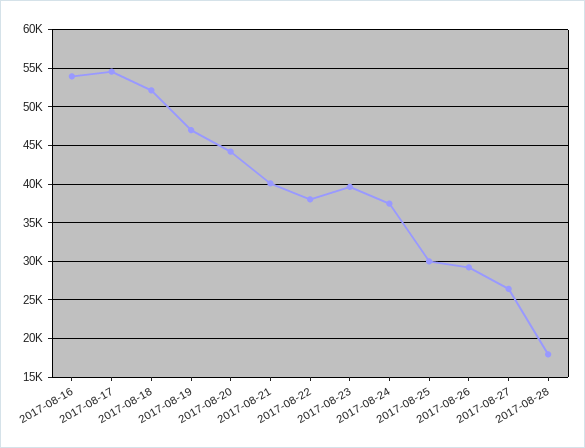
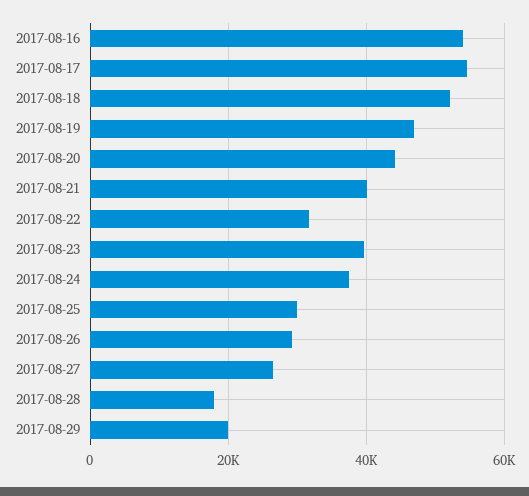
2017-08-22: 38000 -> 32000
2017-08-29: none -> 20000

